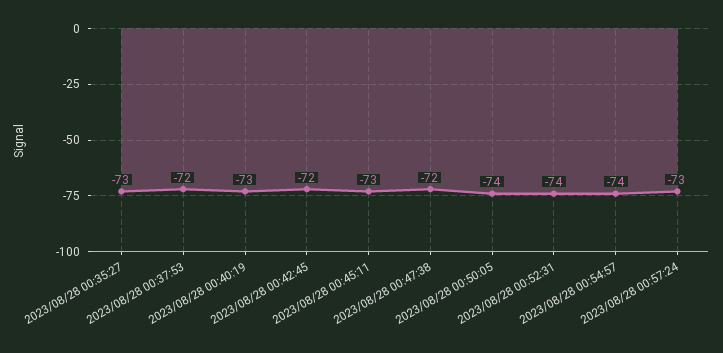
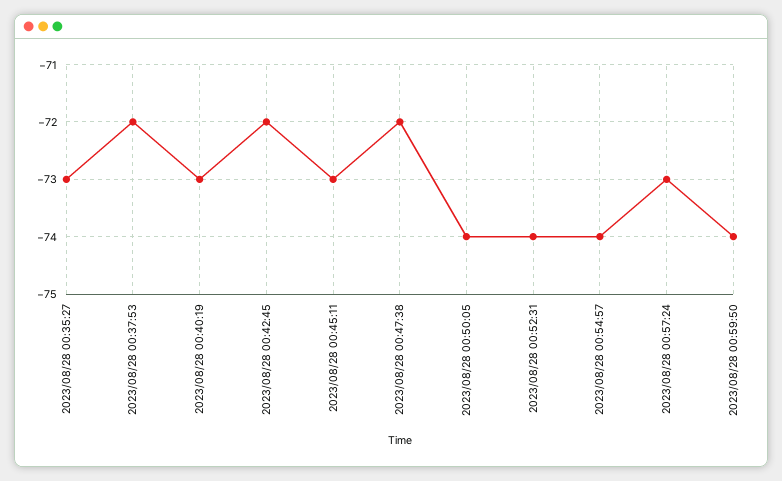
2023/08/28 00:59:50: none -> -74

